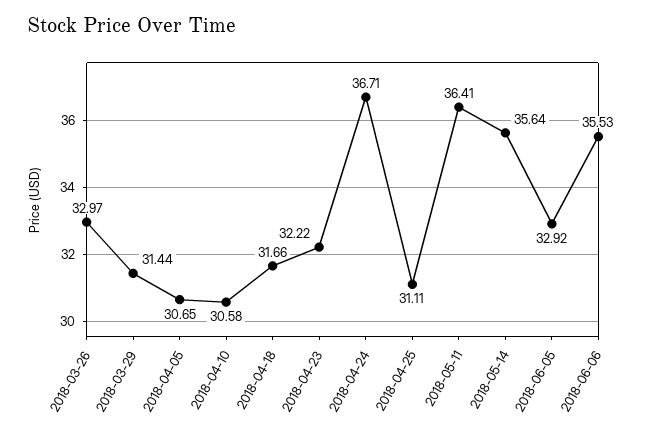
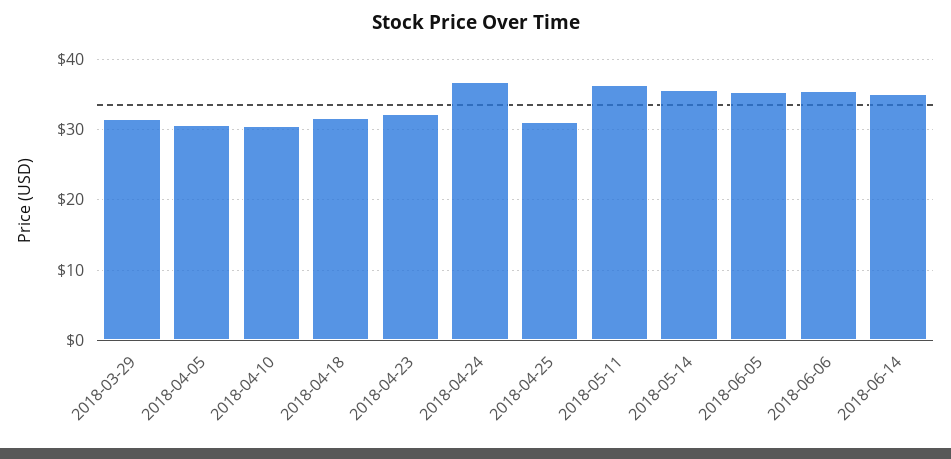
2018-03-26: 32.97 -> none
2018-06-05: 32.92 -> 35
2018-06-14: none -> 35

